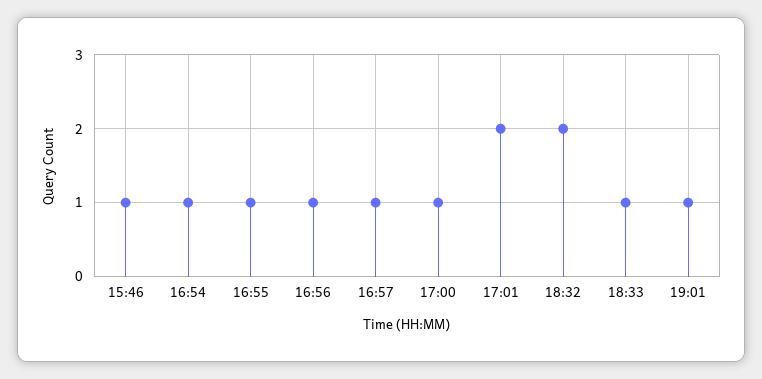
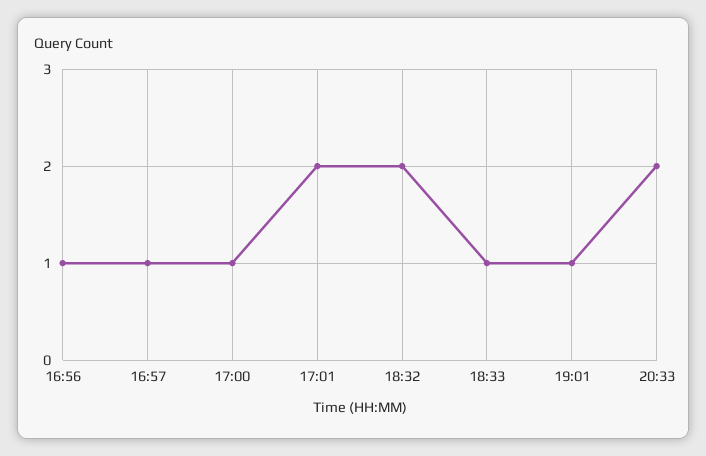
15:46: 1 -> none
16:54: 1 -> none
16:55: 1 -> none
20:33: none -> 2

